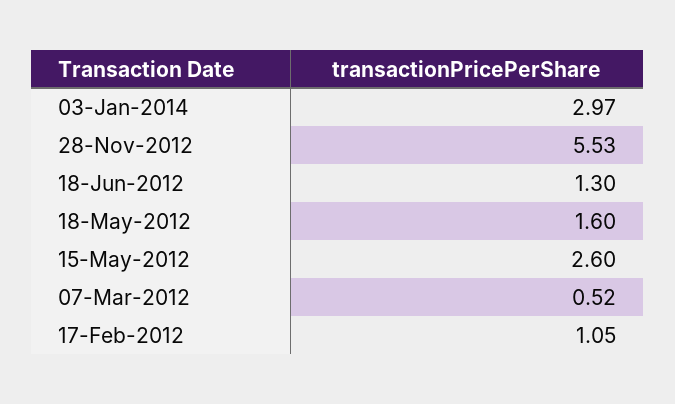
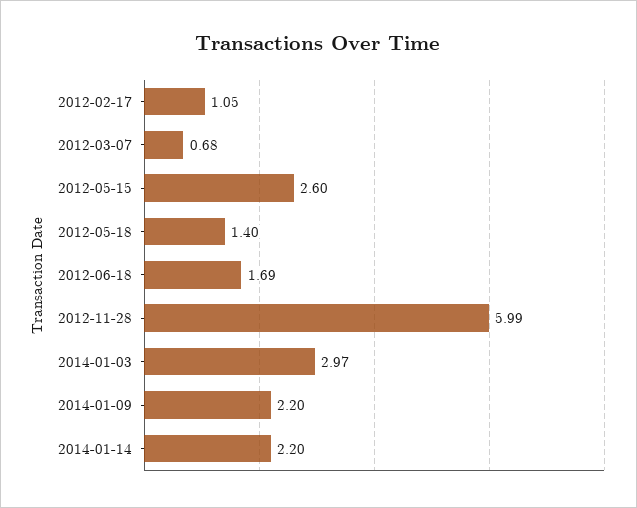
28-Nov-2012: 5.53 -> 5.99
18-Jun-2012: 1.3 -> 1.69
18-May-2012: 1.6 -> 1.4
07-Mar-2012: 0.52 -> 0.68
2014-01-09: none -> 2.2
2014-01-14: none -> 2.2

